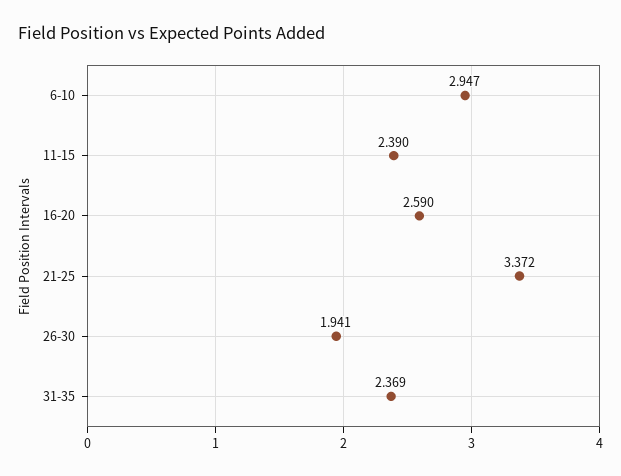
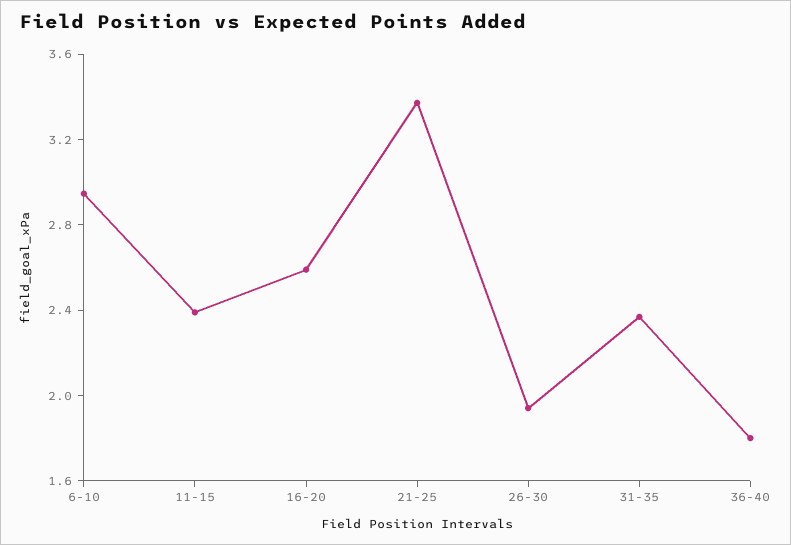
36-40: none -> 1.8

